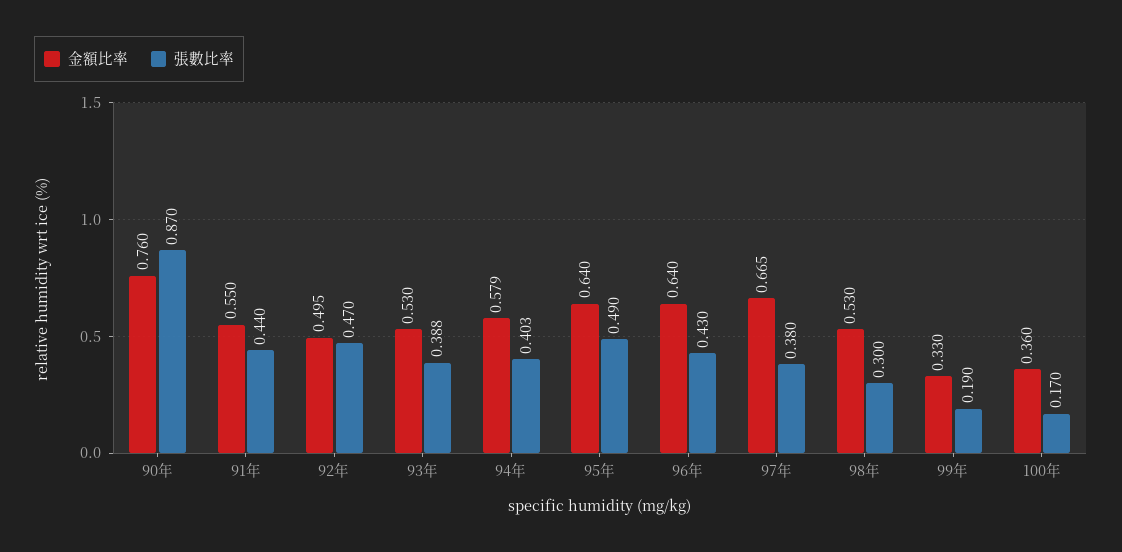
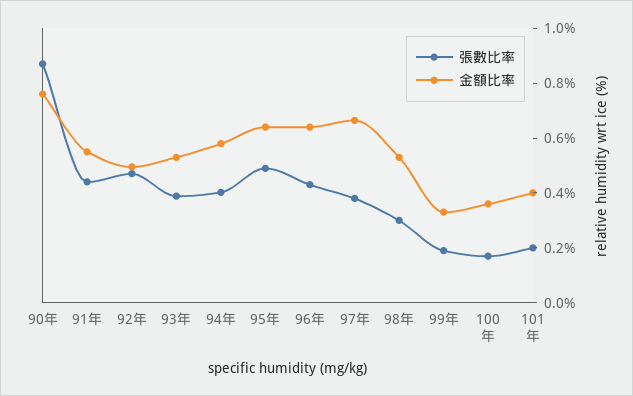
張數比率, 101年: none -> 0.2
金額比率, 101年: none -> 0.4

